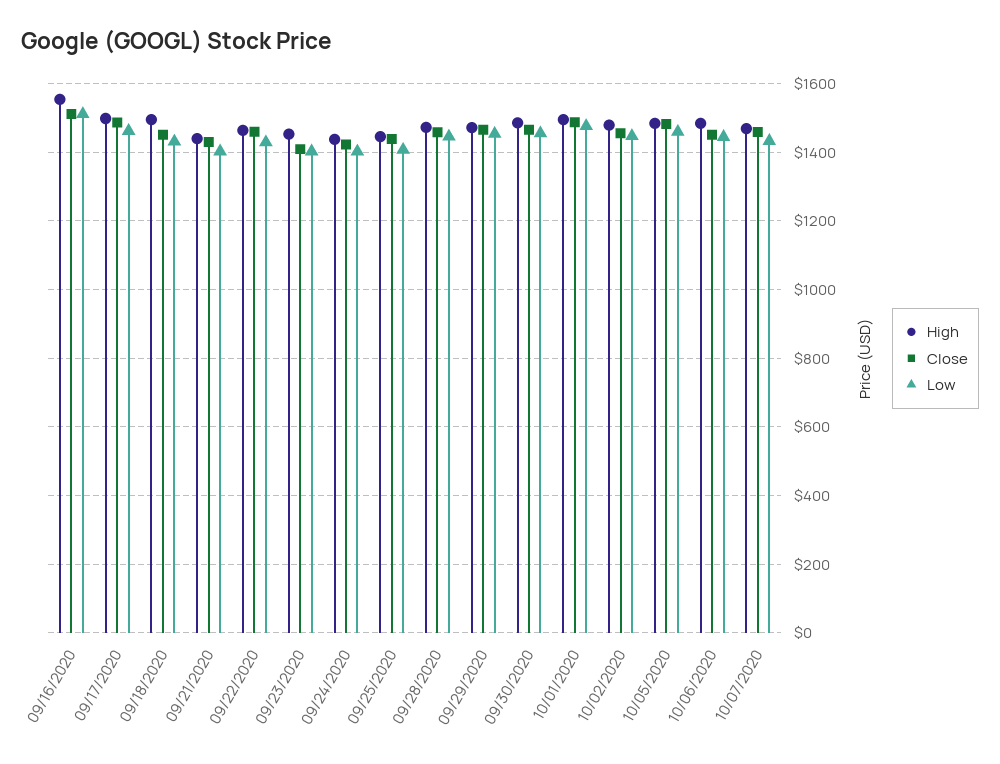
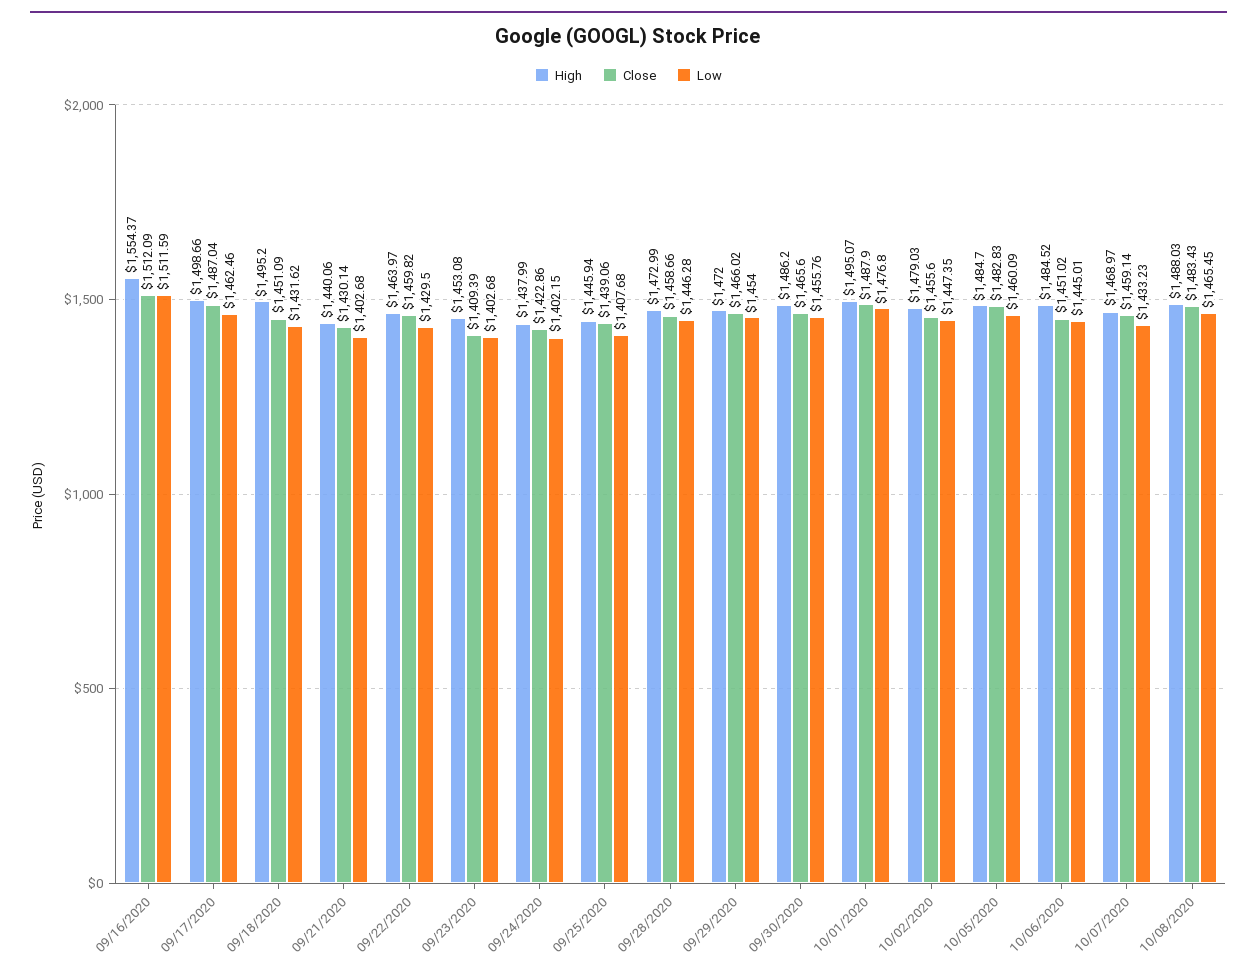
High, 10/08/2020: none -> 1488.03
Close, 10/08/2020: none -> 1483.43
Low, 10/08/2020: none -> 1465.45

